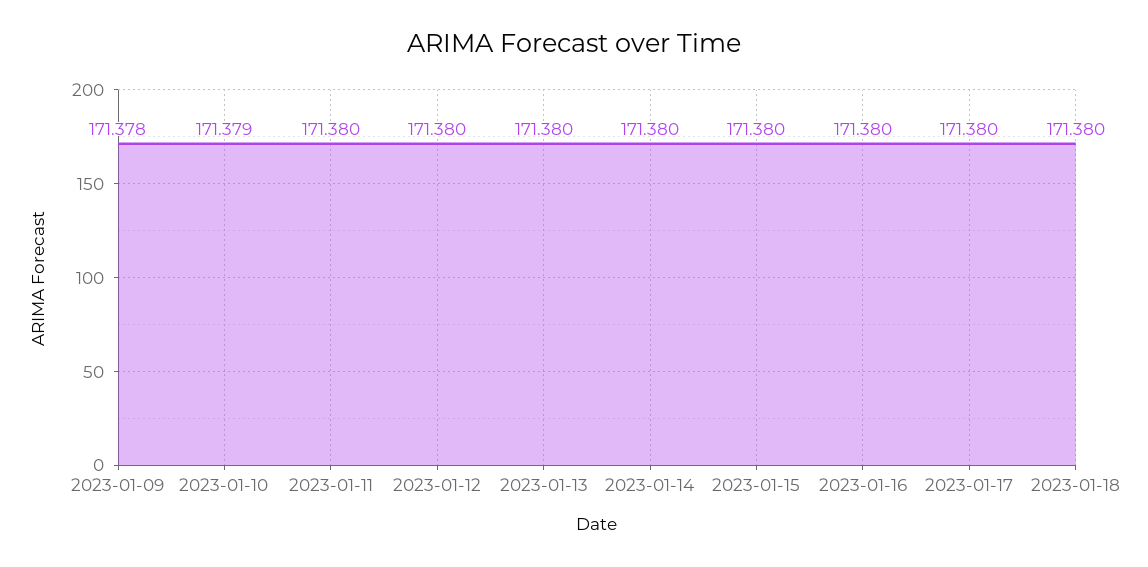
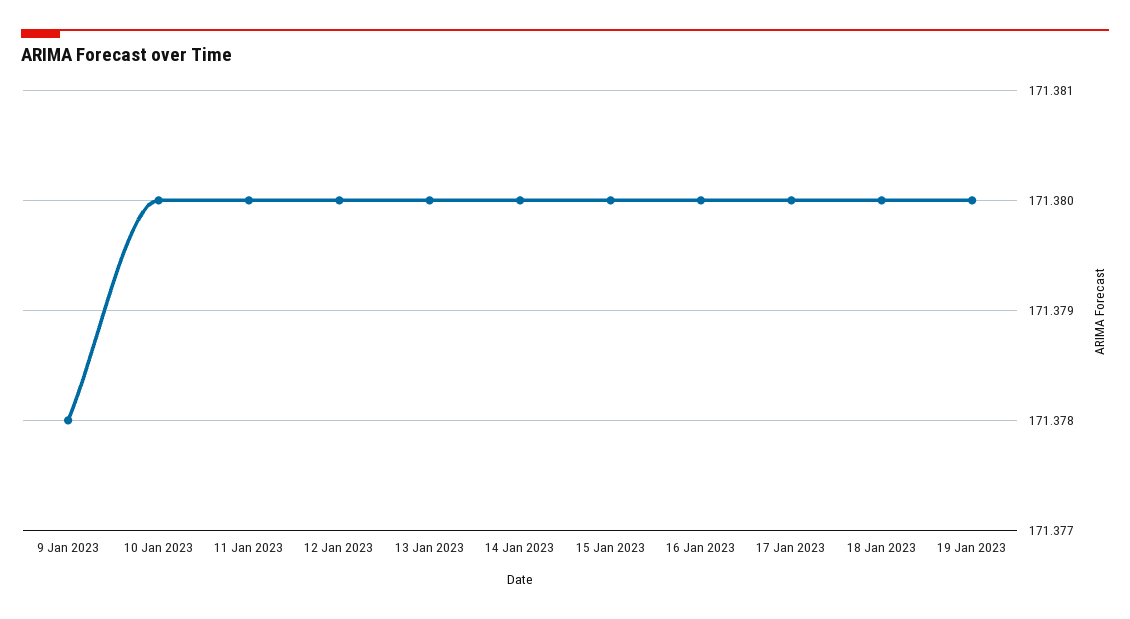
2023-01-10: 171.379 -> 171.38
19 Jan 2023: none -> 171.38

